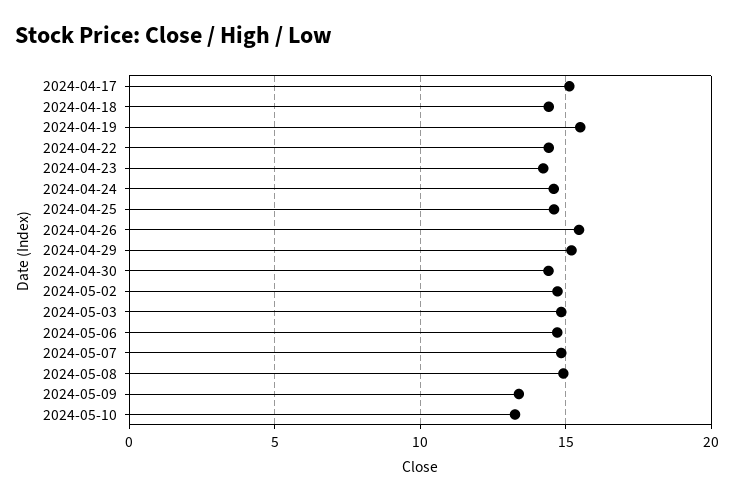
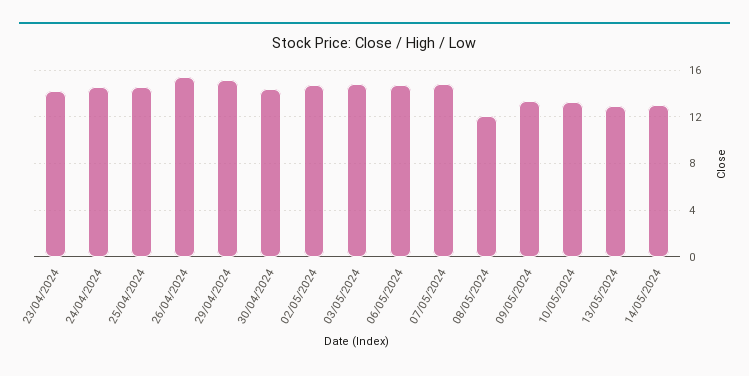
2024-04-17: 15 -> none
2024-04-18: 14.5 -> none
2024-04-19: 15.5 -> none
2024-04-22: 14.5 -> none
2024-05-08: 15 -> 12
13/05/2024: none -> 13
14/05/2024: none -> 13

